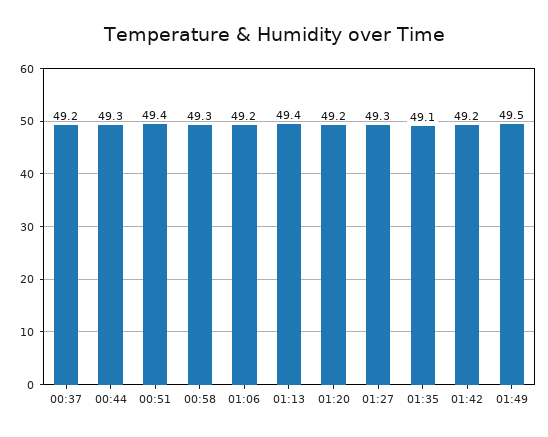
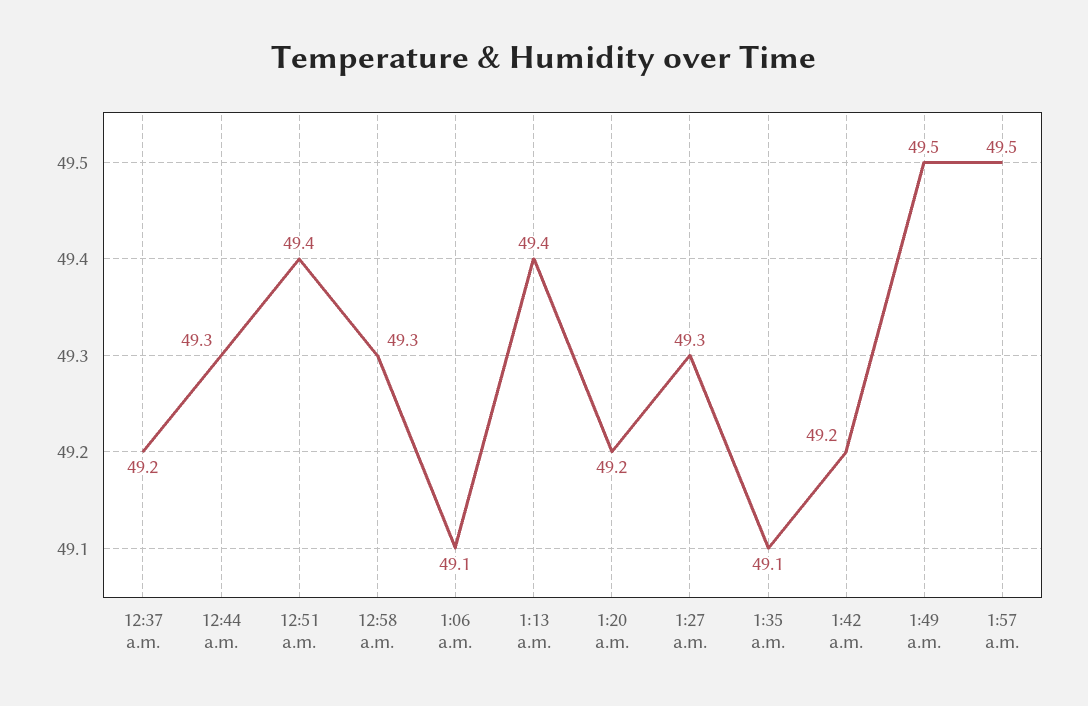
01:06: 49.2 -> 49.1
1:57 a.m.: none -> 49.5

